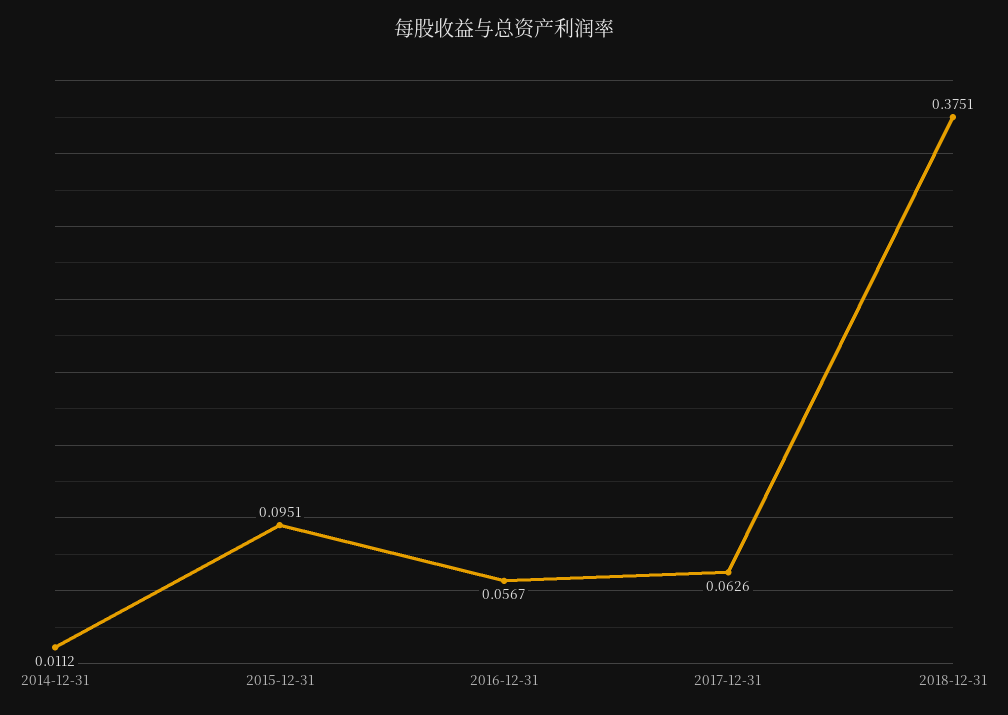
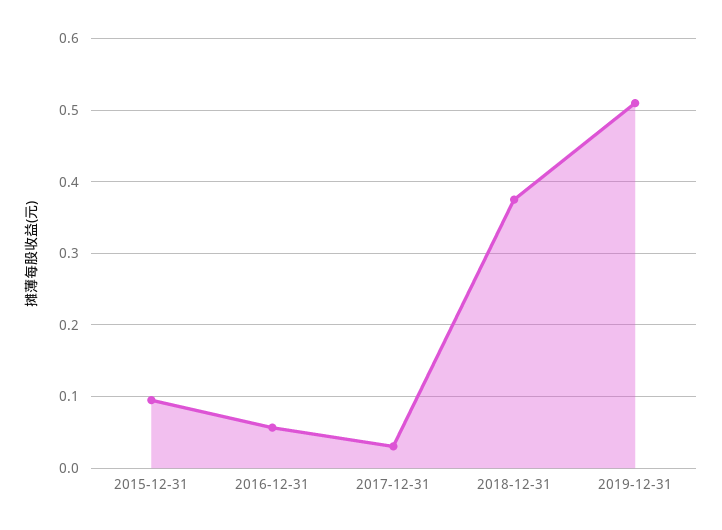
2014-12-31: 0.0112 -> none
2017-12-31: 0.0626 -> 0.03
2019-12-31: none -> 0.51

